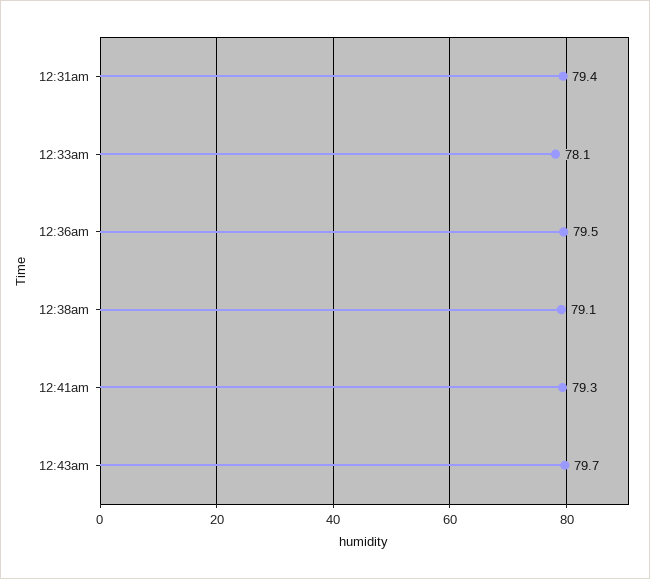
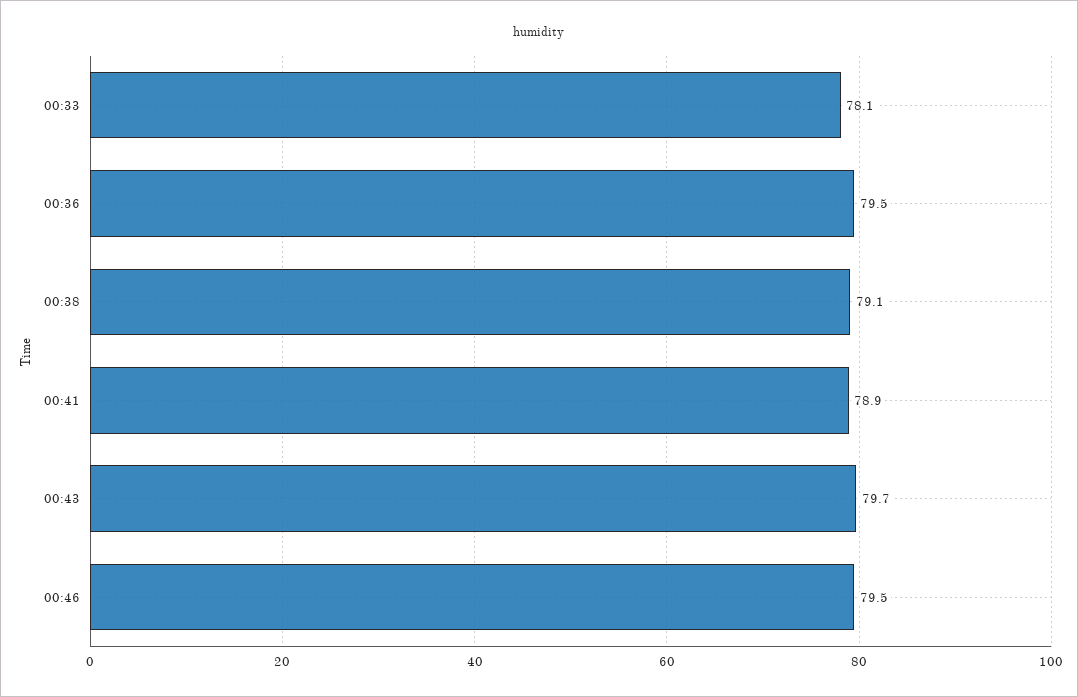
12:31am: 79.4 -> none
12:41am: 79.3 -> 78.9
00:46: none -> 79.5

